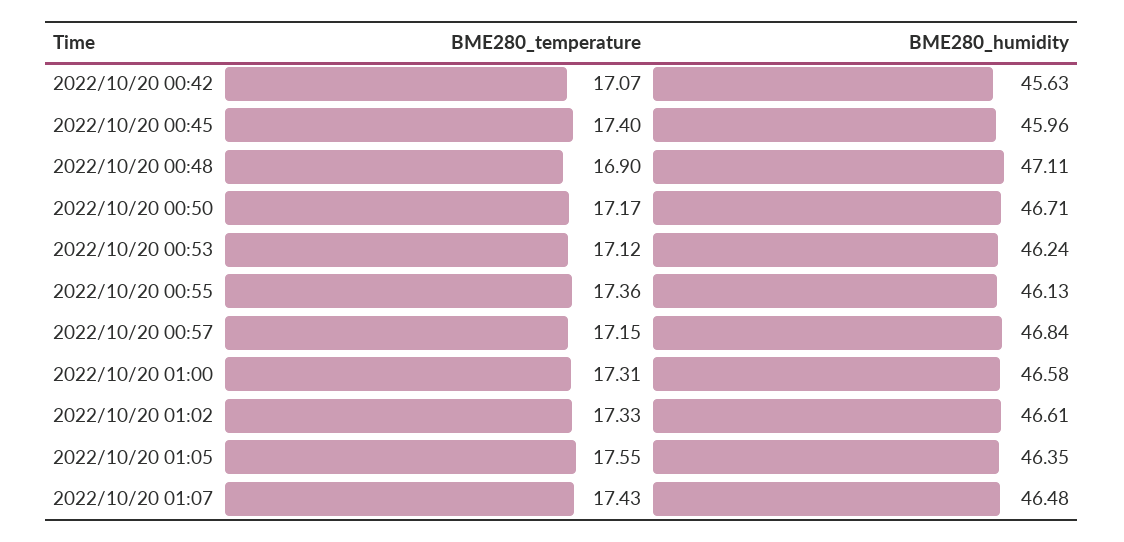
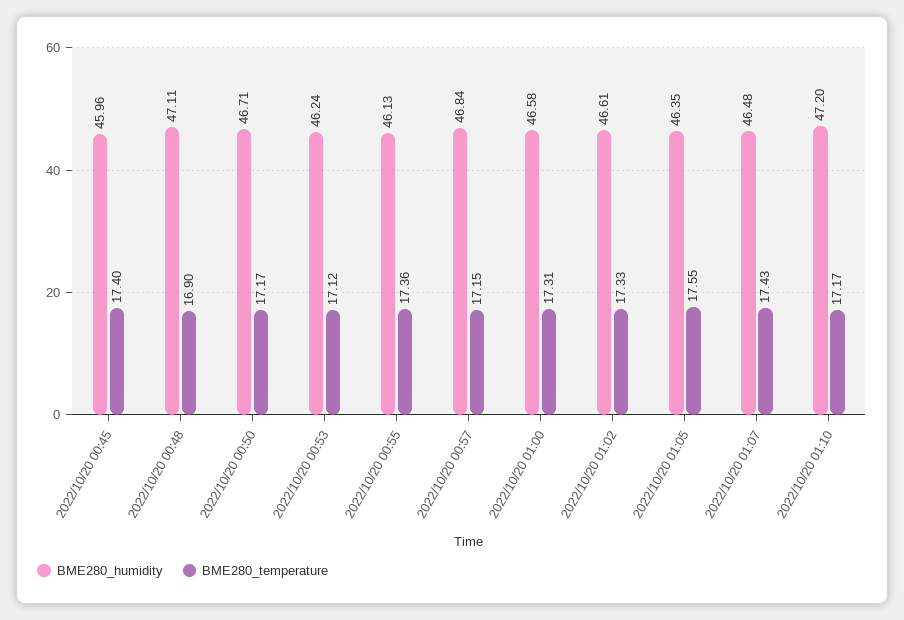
BME280_temperature, 2022/10/20 00:42: 17.07 -> none
BME280_humidity, 2022/10/20 00:42: 45.63 -> none
BME280_humidity, 2022/10/20 01:10: none -> 47.2
BME280_temperature, 2022/10/20 01:10: none -> 17.17

